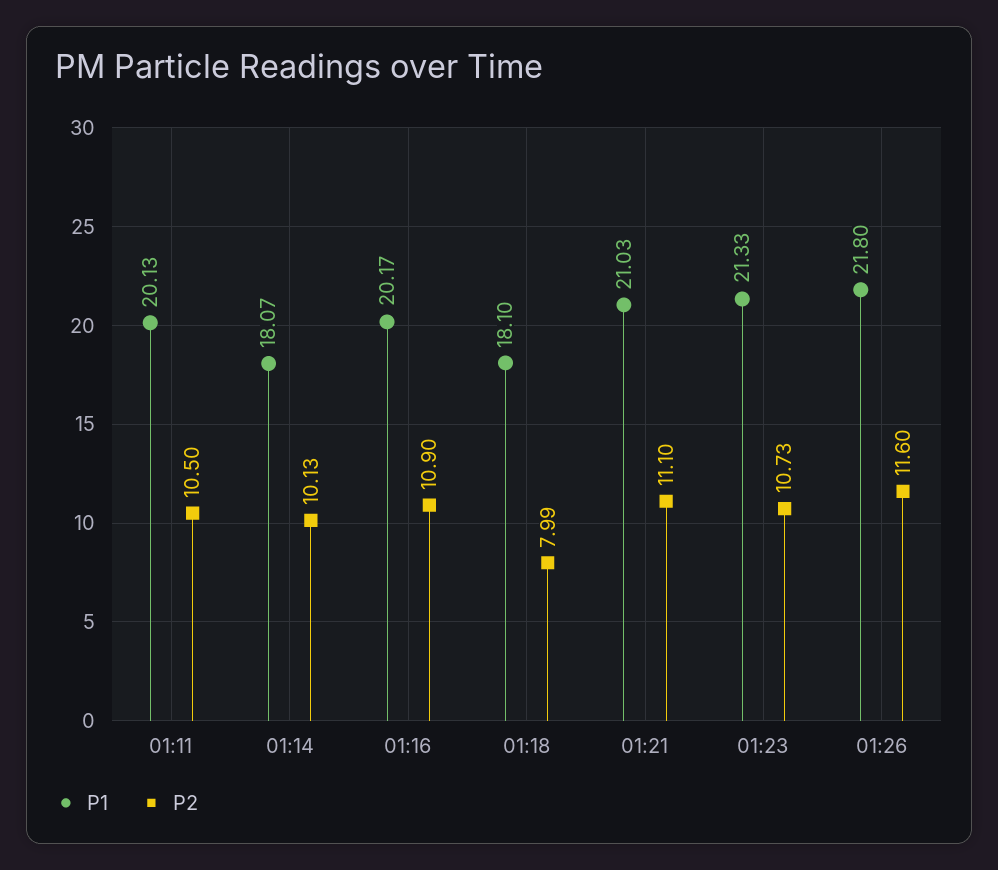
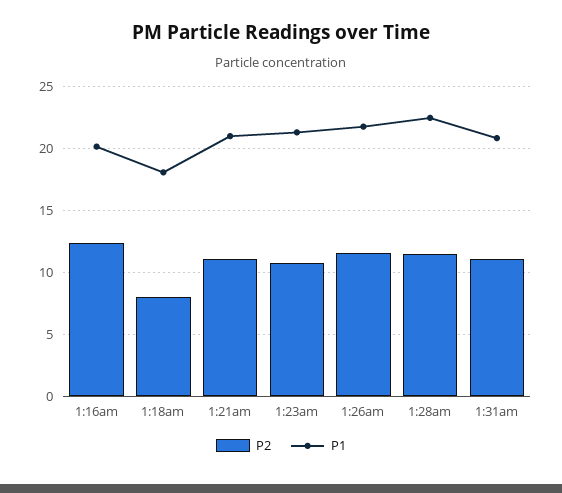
P1, 01:11: 20.13 -> none
P2, 01:11: 10.5 -> none
P1, 01:14: 18.07 -> none
P2, 01:14: 10.13 -> none
P2, 01:16: 10.9 -> 12.5
P2, 1:28am: none -> 11.5
P1, 1:28am: none -> 22.5
P2, 1:31am: none -> 11
P1, 1:31am: none -> 21

